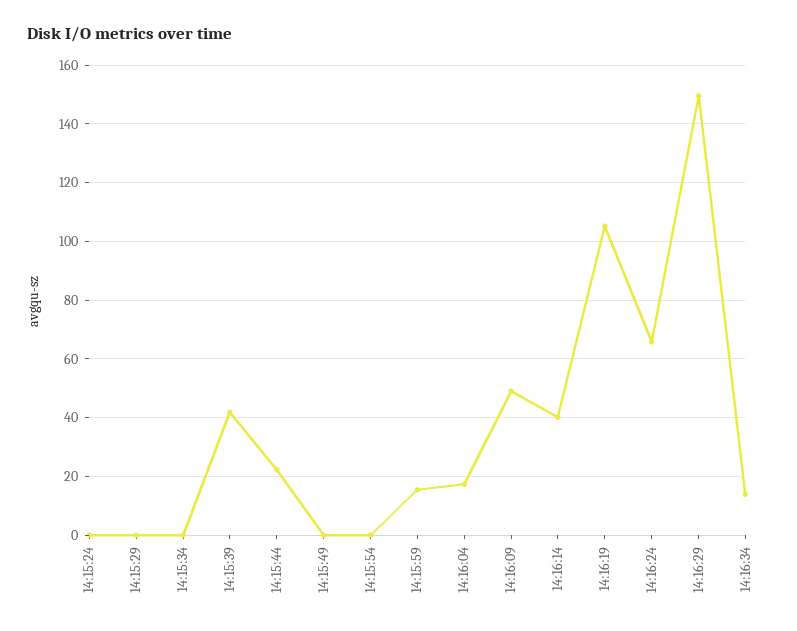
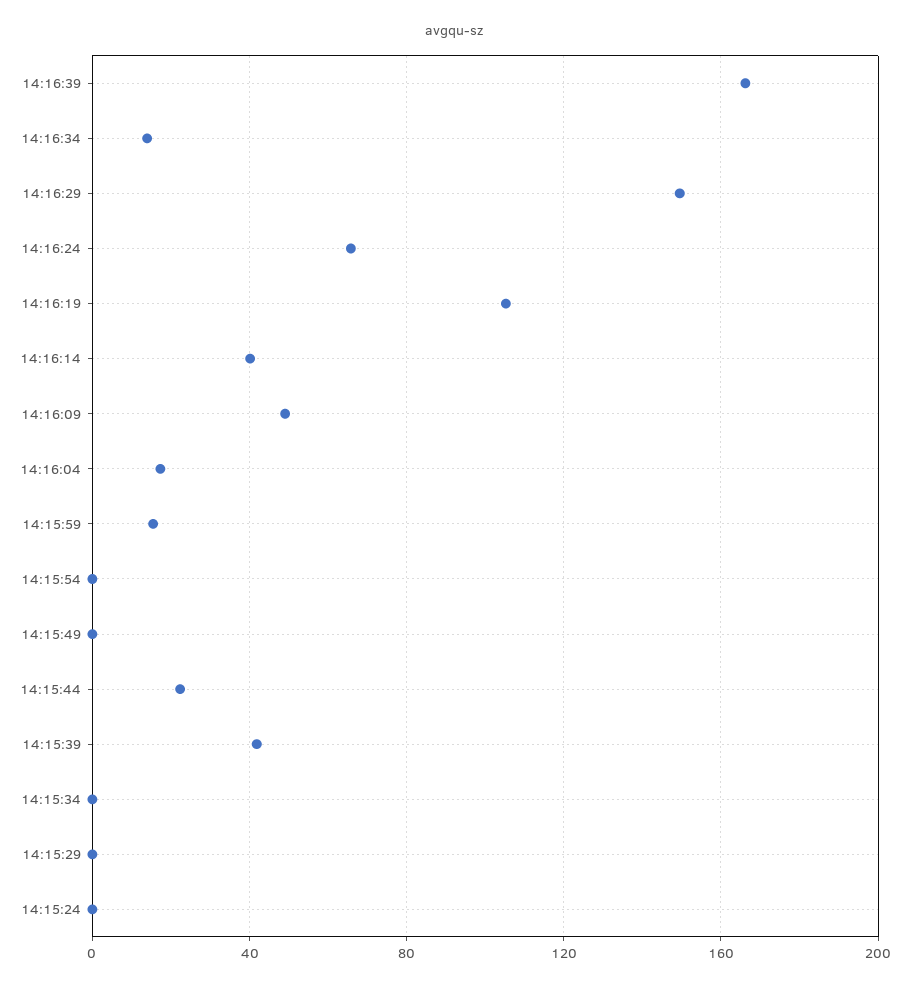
14:16:39: none -> 165

